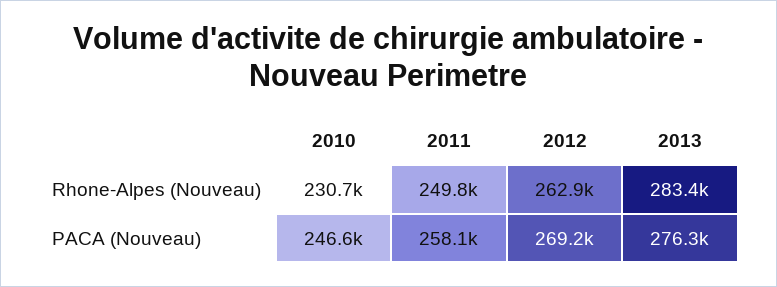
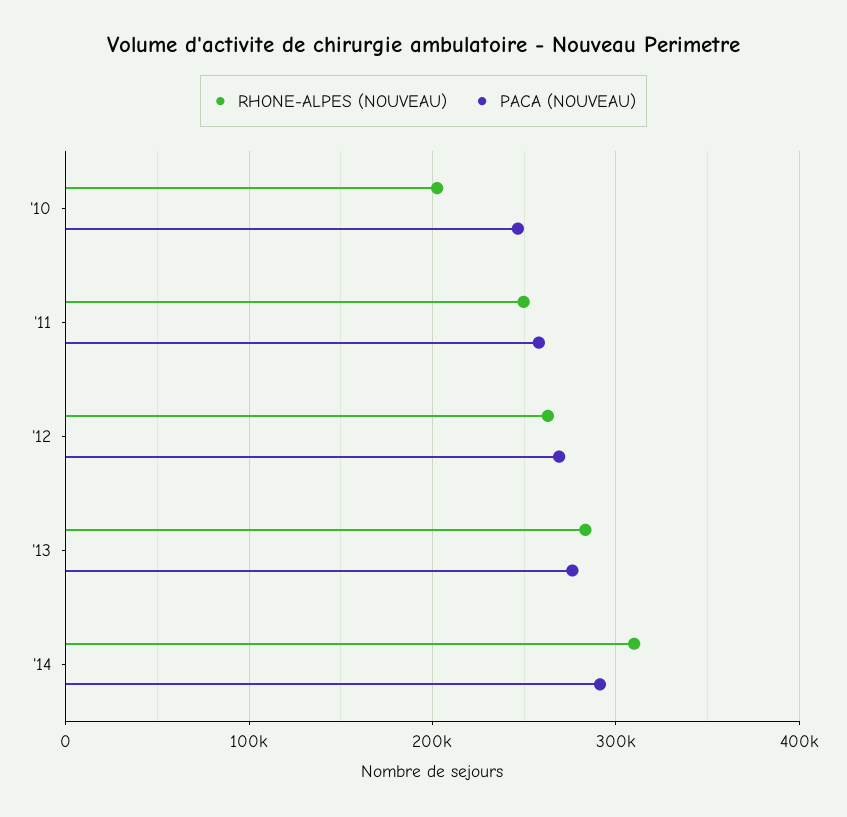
Rhone-Alpes (Nouveau), 2010: 230700 -> 200000
Rhone-Alpes (Nouveau), '14: none -> 310000
PACA (Nouveau), '14: none -> 290000

